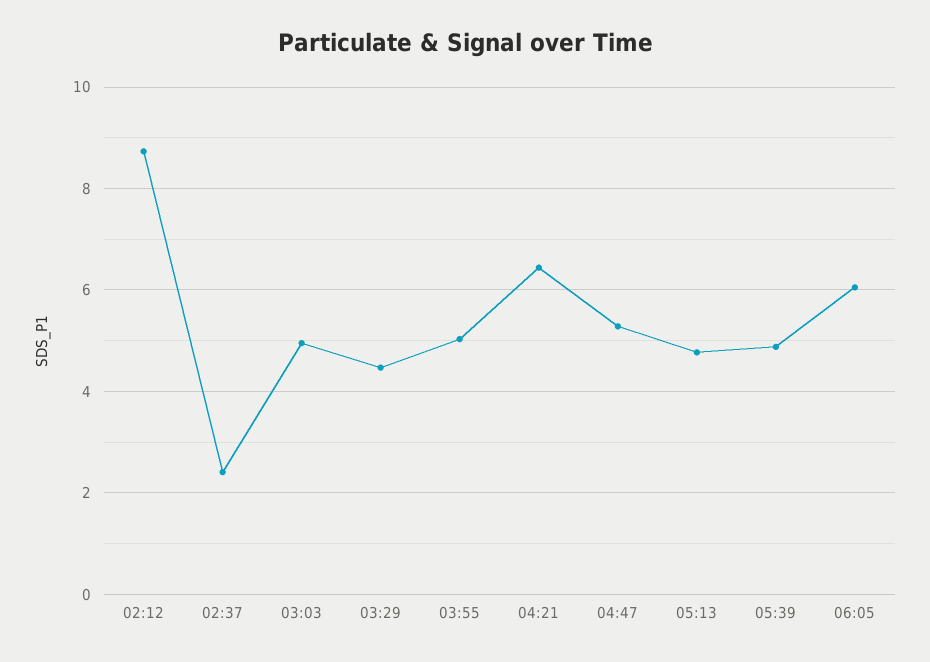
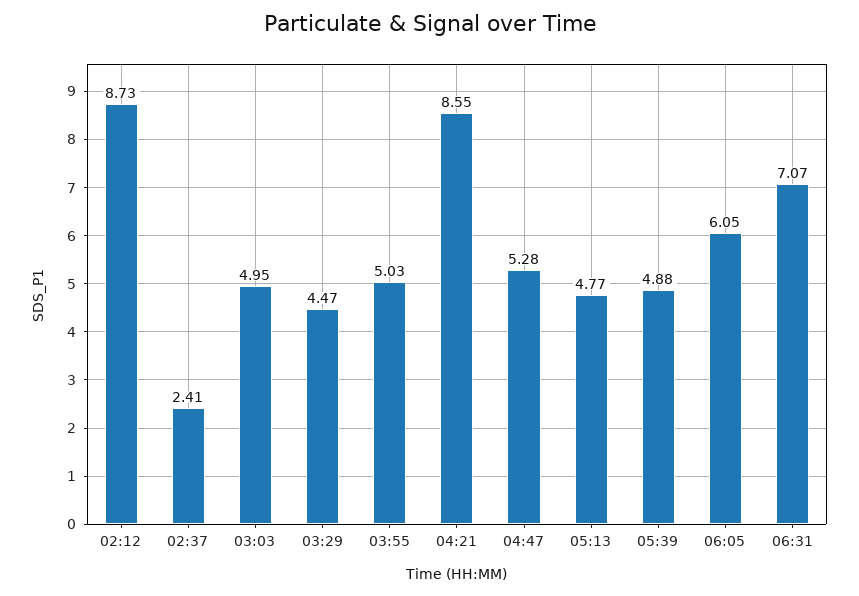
04:21: 6.4 -> 8.55
06:31: none -> 7.07

